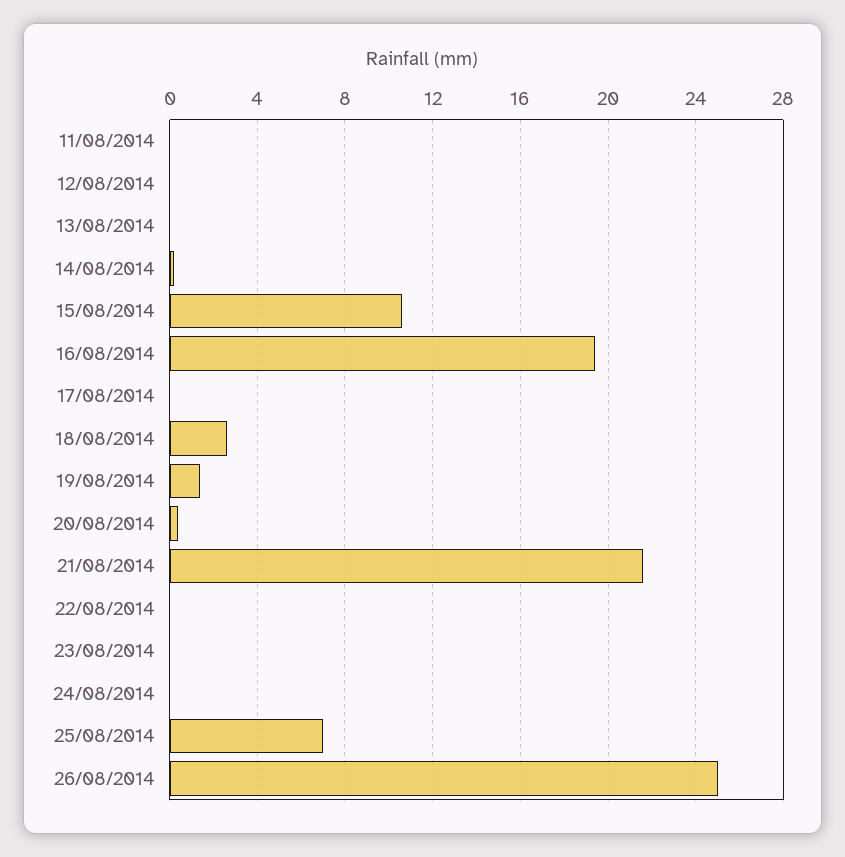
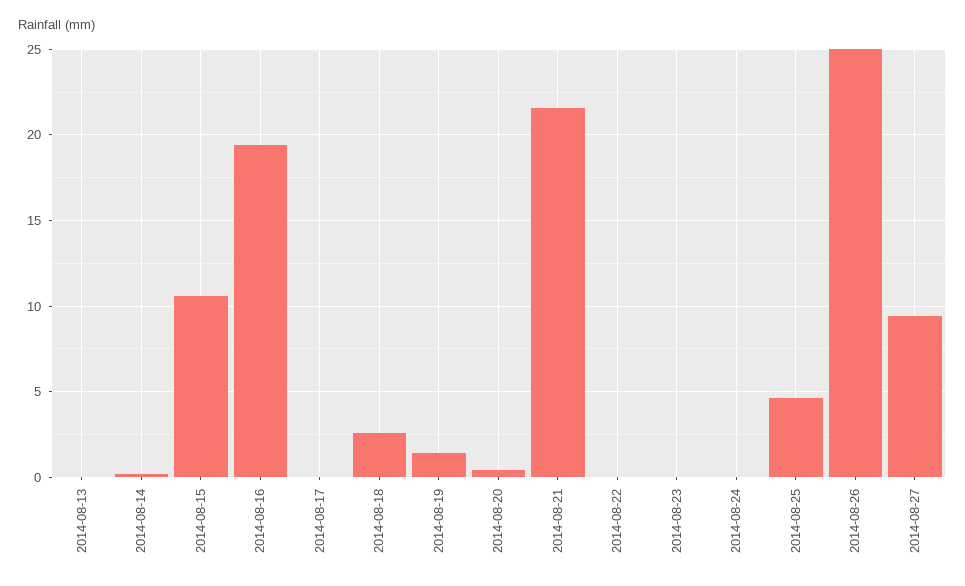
11/08/2014: 0 -> none
12/08/2014: 0 -> none
25/08/2014: 7 -> 4.5
2014-08-27: none -> 9.5

